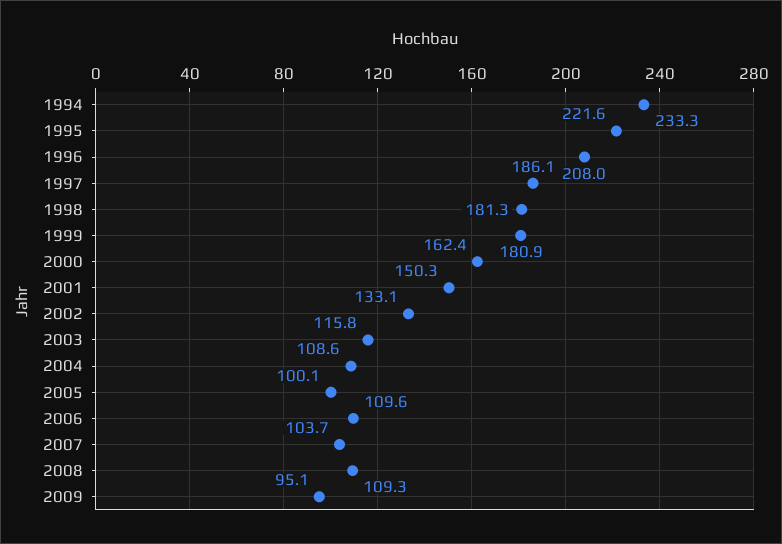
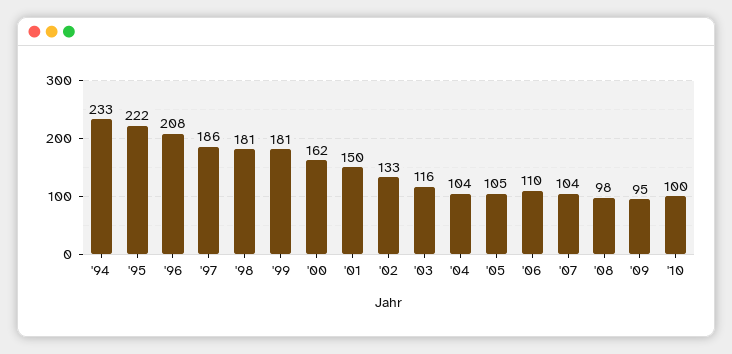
2004: 108.6 -> 104
2005: 100.1 -> 105
2008: 109.3 -> 98
'10: none -> 100

